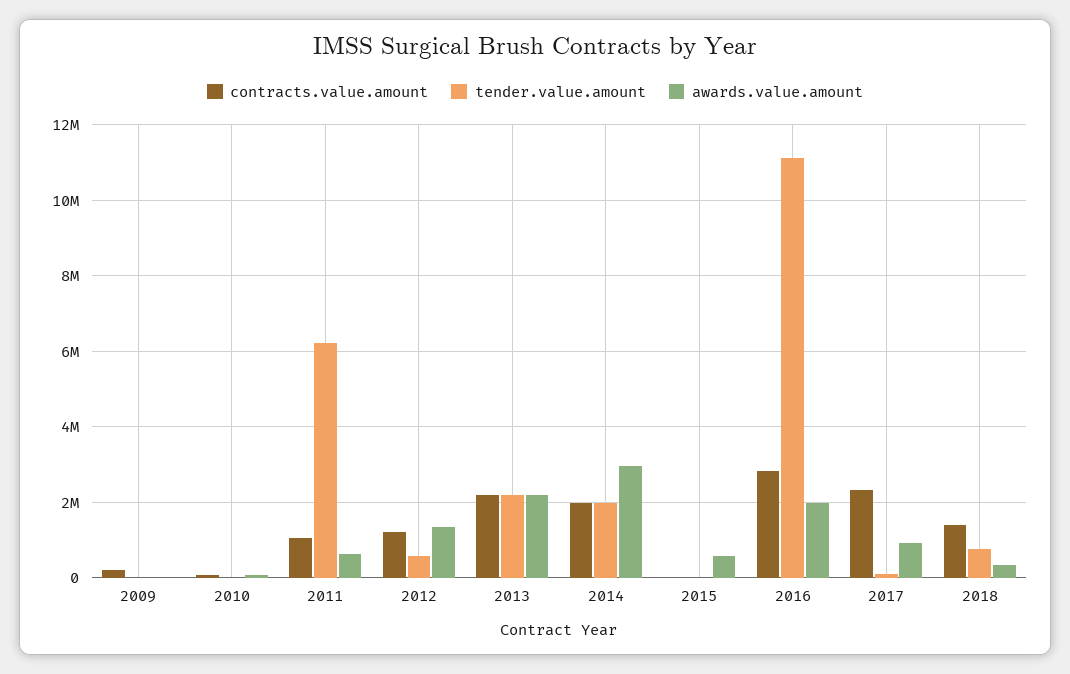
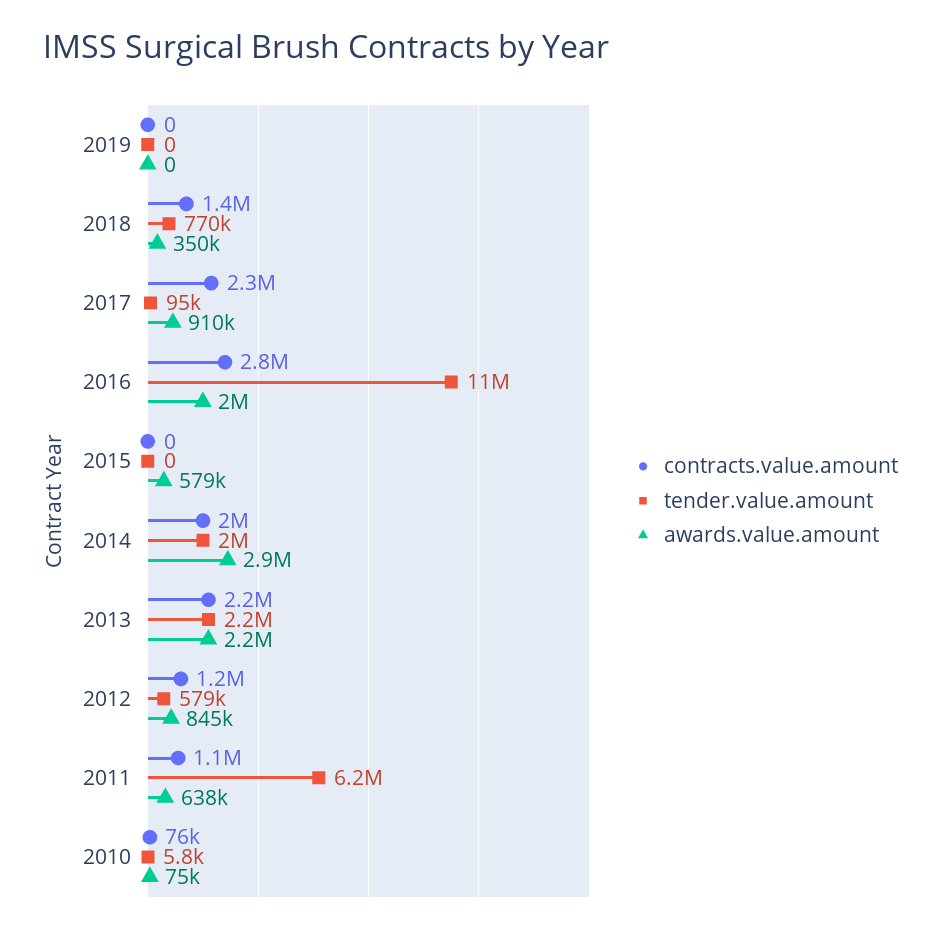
contracts.value.amount, 2009: 200000 -> none
tender.value.amount, 2009: 0 -> none
awards.value.amount, 2009: 0 -> none
awards.value.amount, 2012: 1400000 -> 845000
contracts.value.amount, 2019: none -> 0
tender.value.amount, 2019: none -> 0
awards.value.amount, 2019: none -> 0

